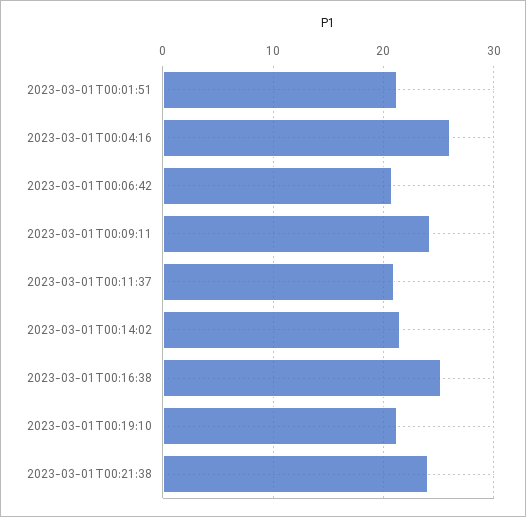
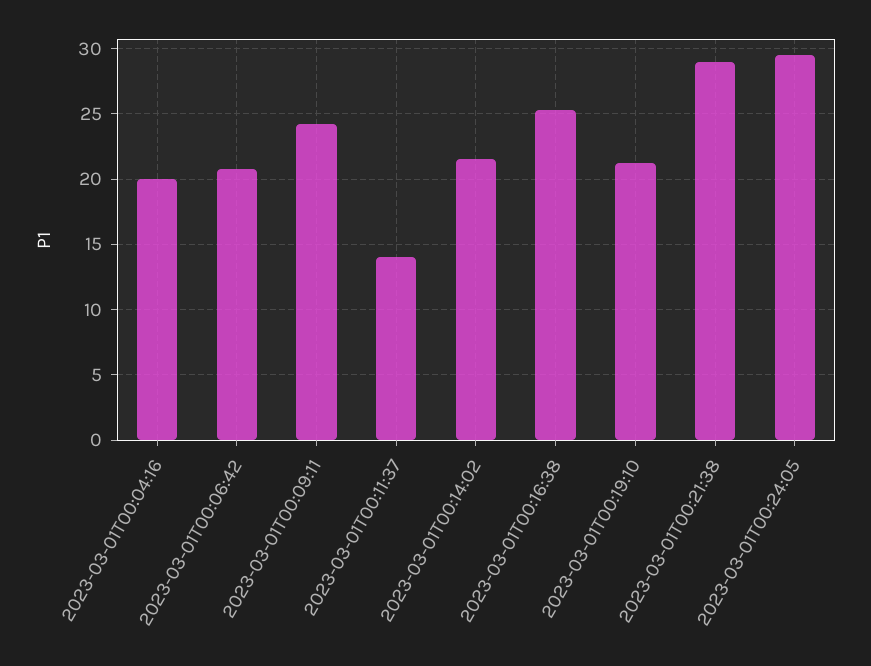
2023-03-01T00:01:51: 21 -> none
2023-03-01T00:04:16: 26 -> 20
2023-03-01T00:11:37: 21 -> 14
2023-03-01T00:21:38: 24 -> 29
2023-03-01T00:24:05: none -> 29.5

